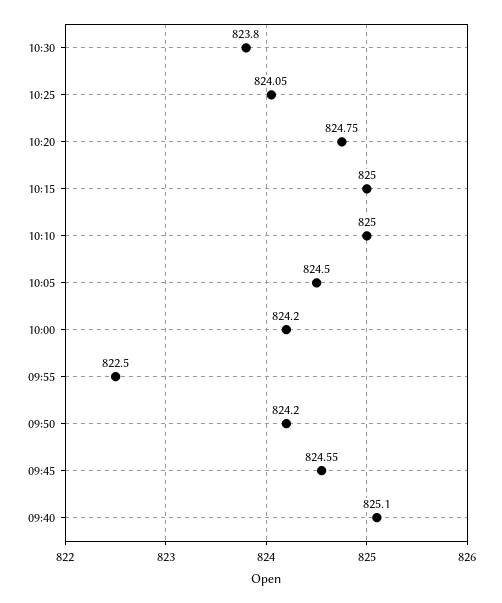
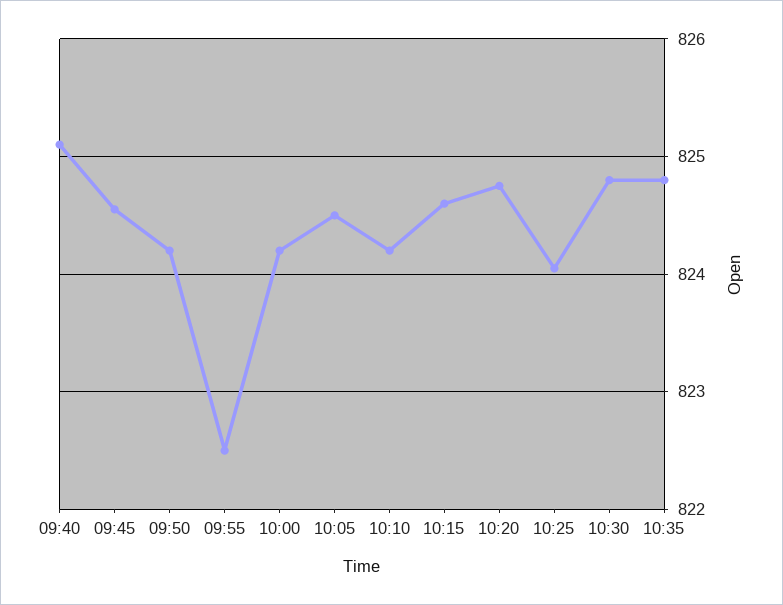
10:30: 823.8 -> 824.8
10:15: 825 -> 824.6
10:10: 825 -> 824.2
10:35: none -> 824.8

